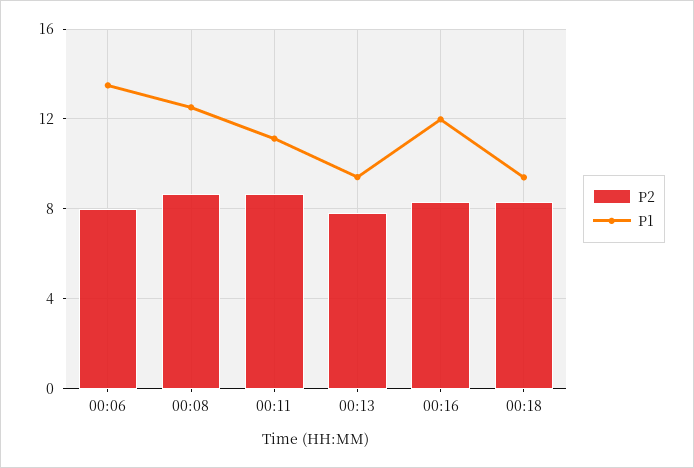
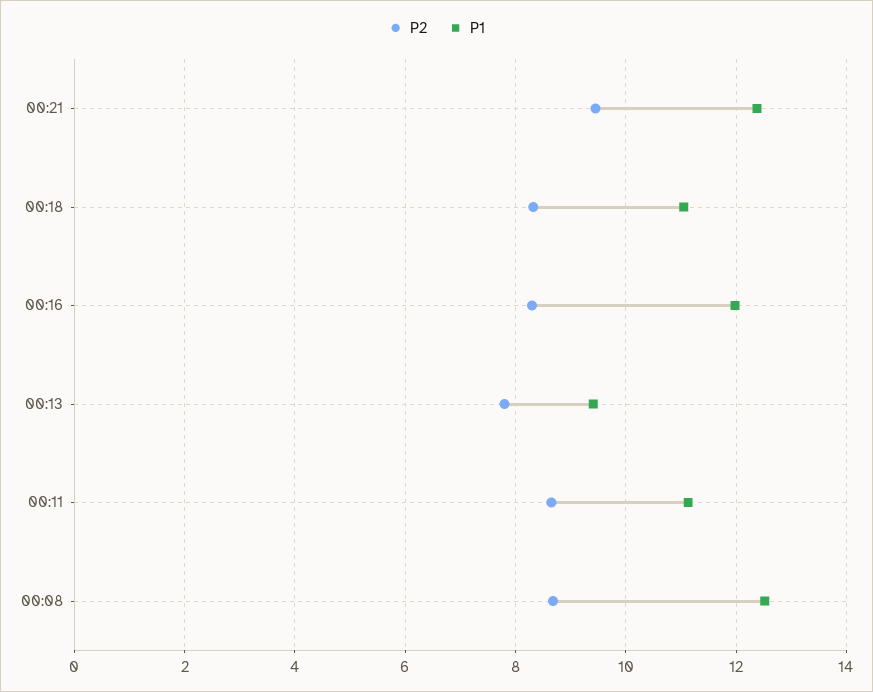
P2, 00:06: 8 -> none
P1, 00:06: 13.5 -> none
P1, 00:18: 9.5 -> 11
P2, 00:21: none -> 9.4
P1, 00:21: none -> 12.4

